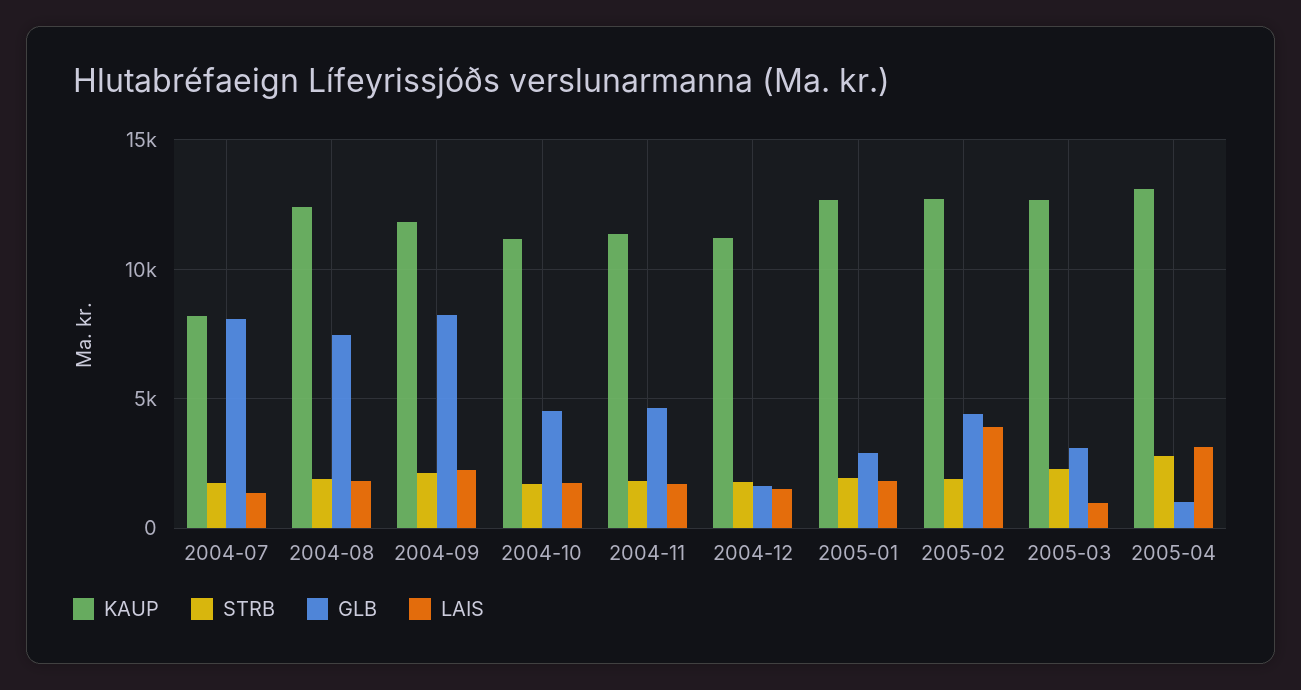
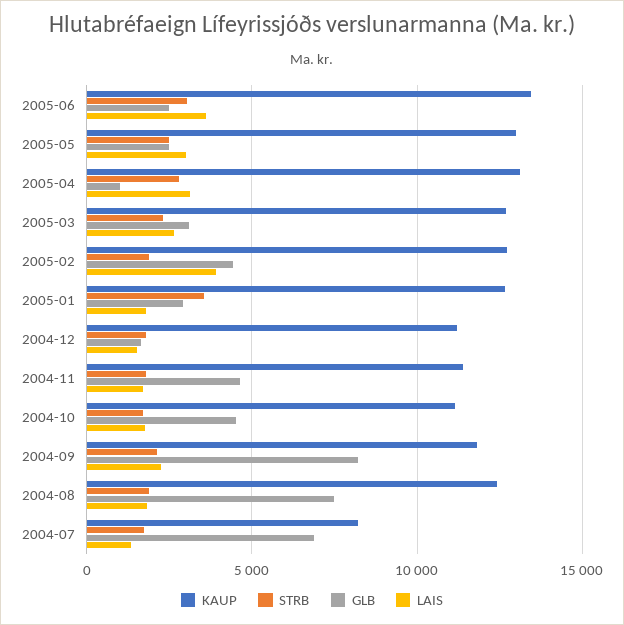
GLB, 2004-07: 8000 -> 7000
STRB, 2005-01: 2000 -> 3500
LAIS, 2005-03: 1000 -> 2500
KAUP, 2005-06: none -> 13500
STRB, 2005-06: none -> 3000
GLB, 2005-06: none -> 2500
LAIS, 2005-06: none -> 3500
KAUP, 2005-05: none -> 13000
STRB, 2005-05: none -> 2500
GLB, 2005-05: none -> 2500
LAIS, 2005-05: none -> 3000

